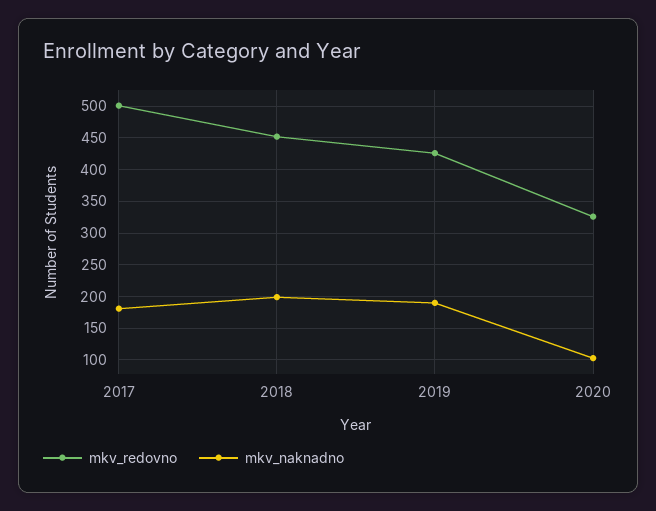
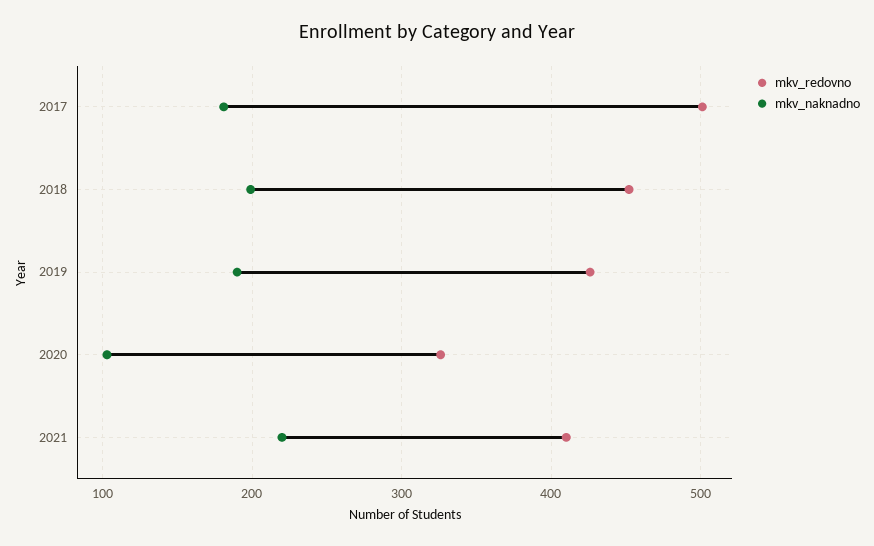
mkv_redovno, 2021: none -> 410
mkv_naknadno, 2021: none -> 220

